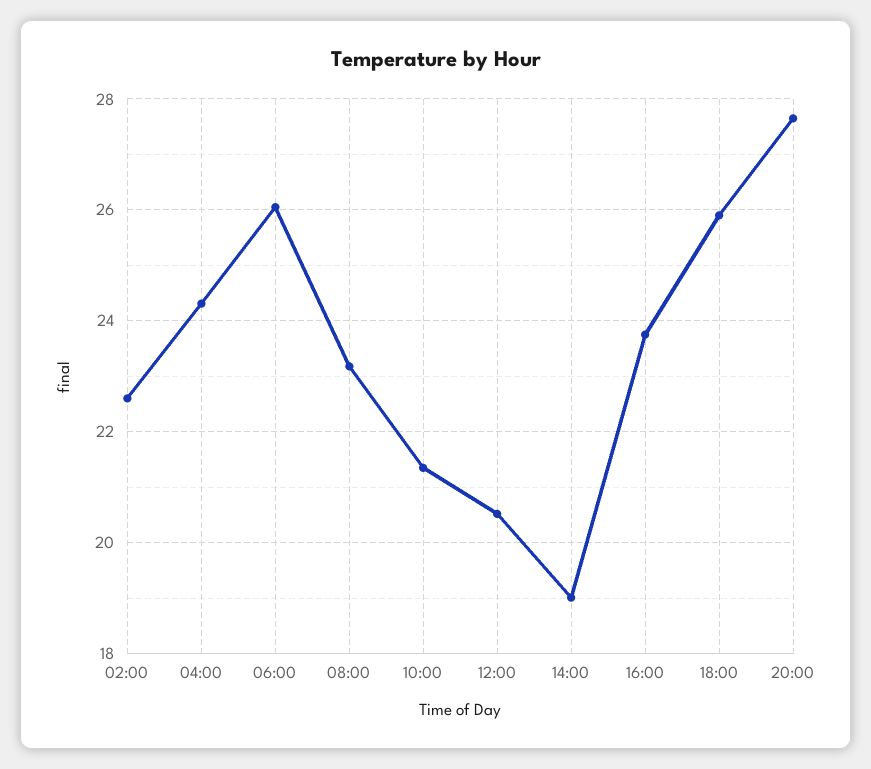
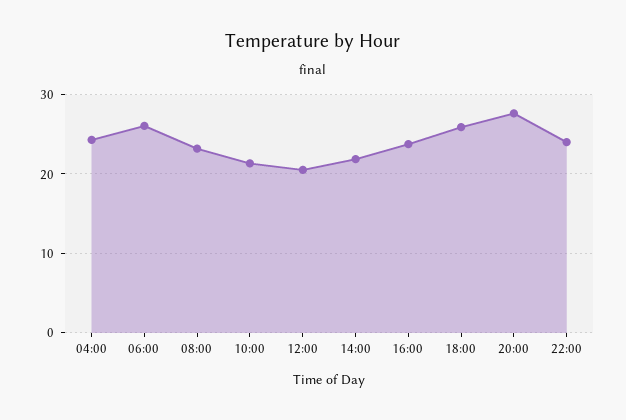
02:00: 22.6 -> none
14:00: 19 -> 22
22:00: none -> 24

